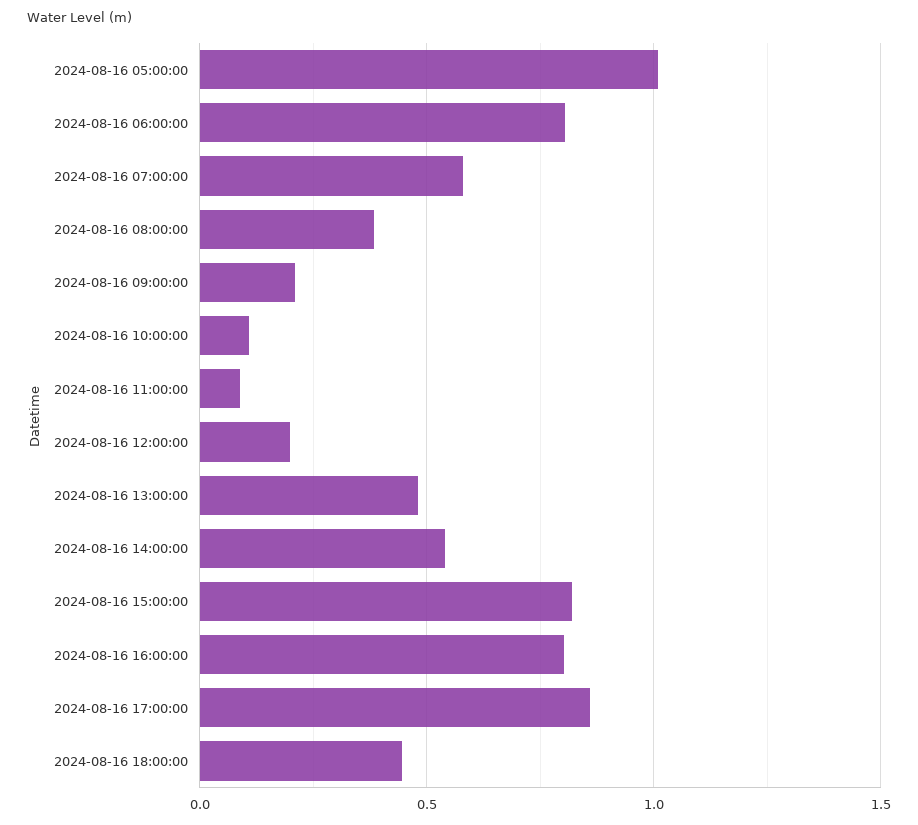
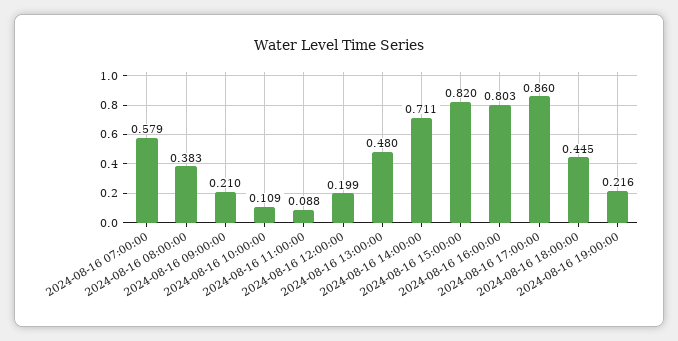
2024-08-16 05:00:00: 1 -> none
2024-08-16 06:00:00: 0.8 -> none
2024-08-16 14:00:00: 0.55 -> 0.711
2024-08-16 19:00:00: none -> 0.216

